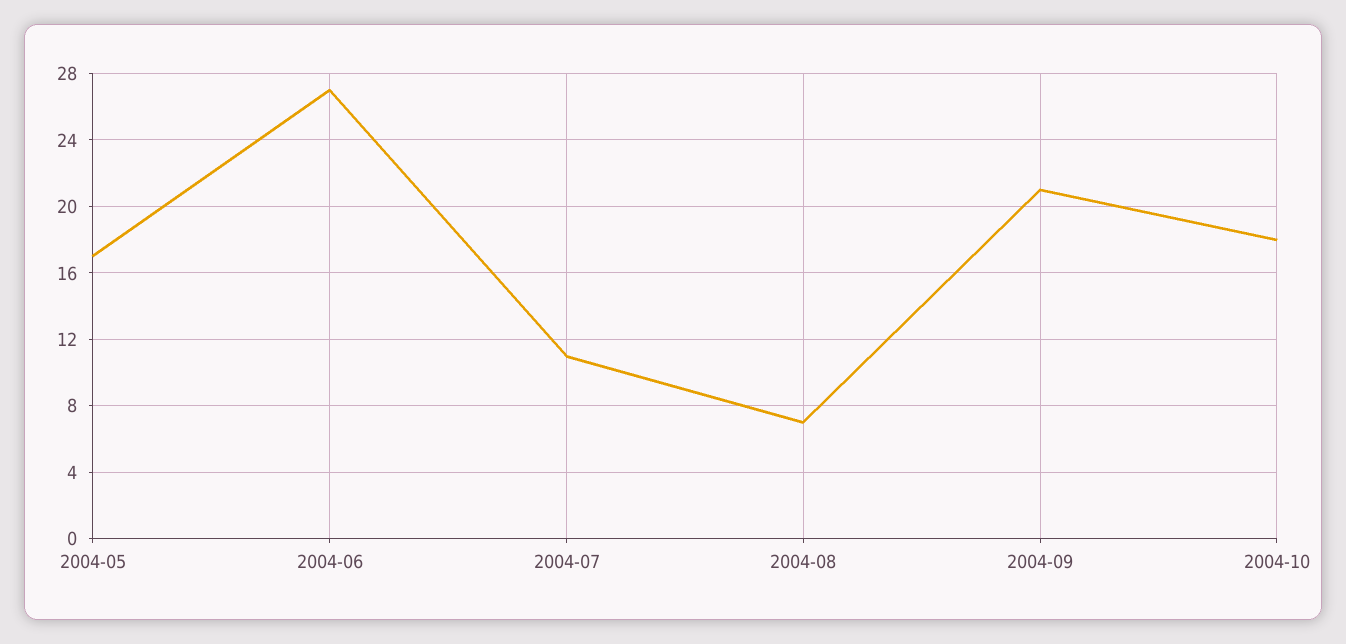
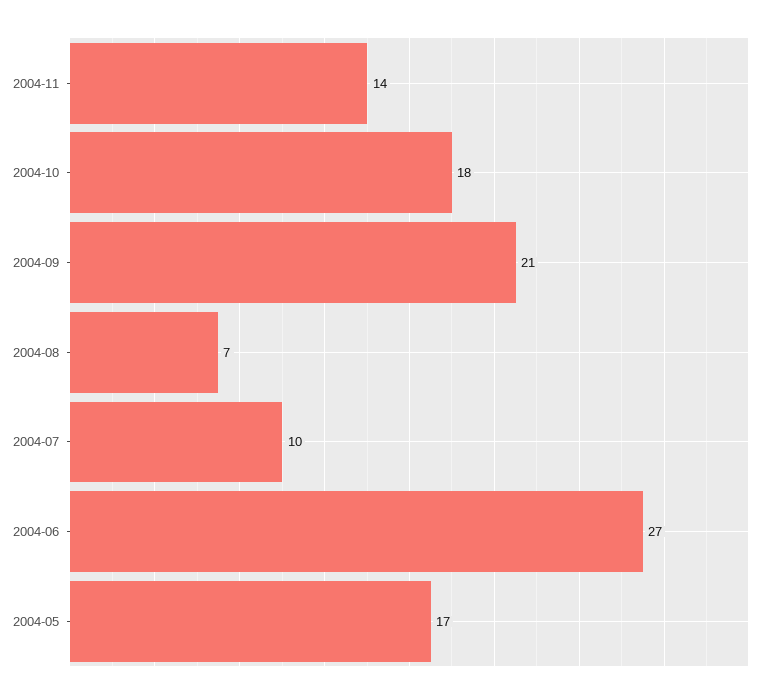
2004-07: 11 -> 10
2004-11: none -> 14

